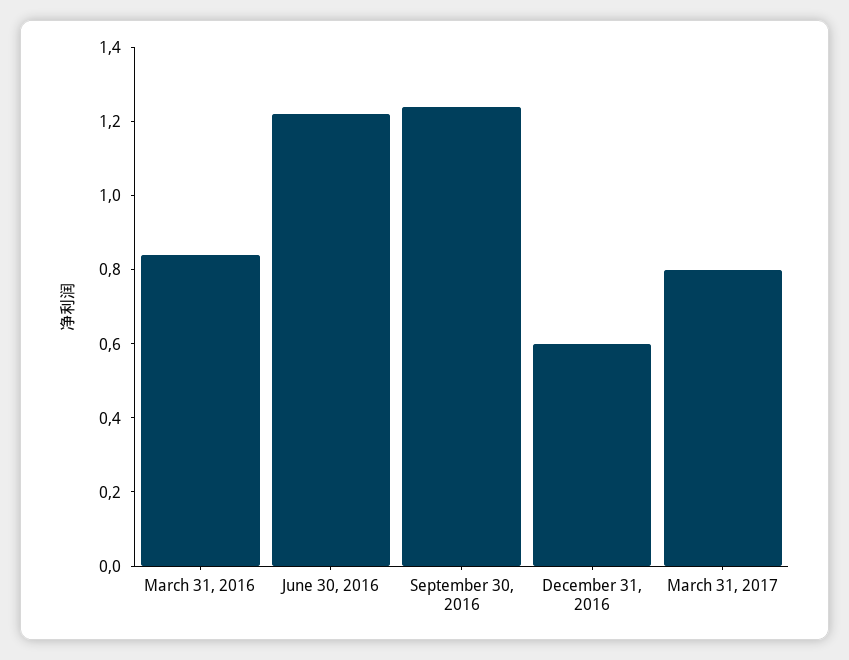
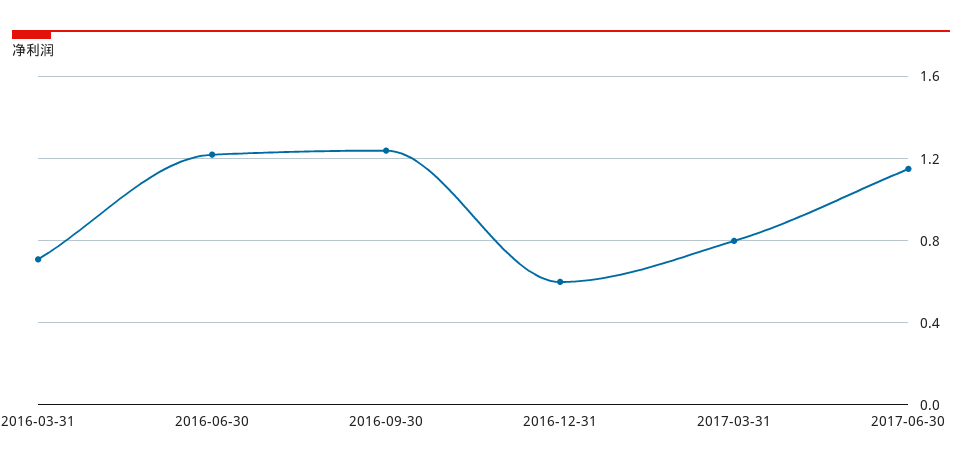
March 31, 2016: 0.85 -> 0.7
2017-06-30: none -> 1.15

